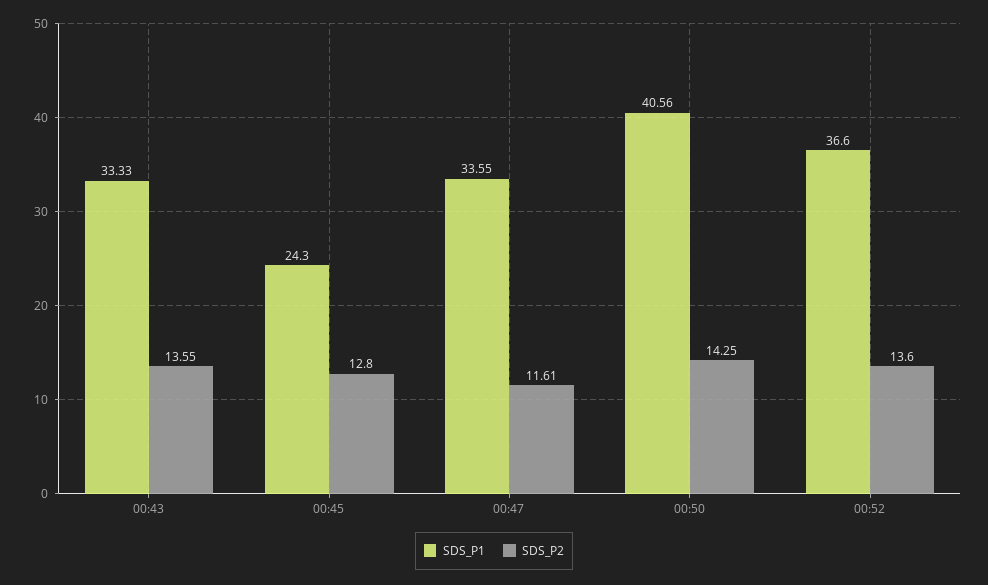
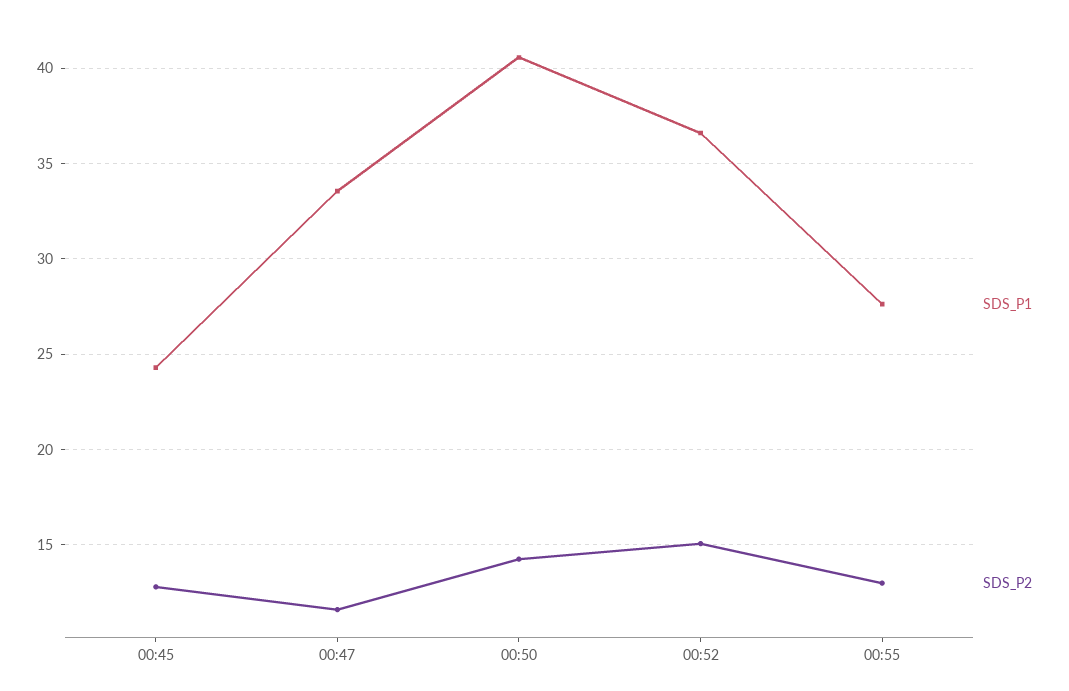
SDS_P1, 00:43: 33.33 -> none
SDS_P2, 00:43: 13.55 -> none
SDS_P2, 00:52: 13.6 -> 15
SDS_P1, 00:55: none -> 27.5
SDS_P2, 00:55: none -> 13

